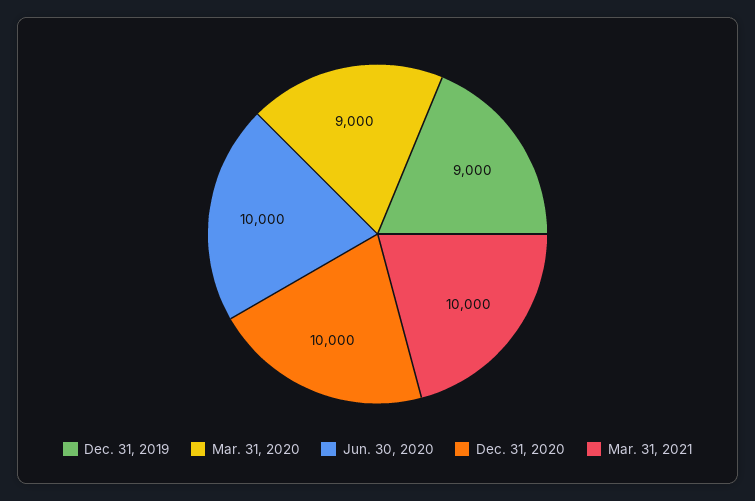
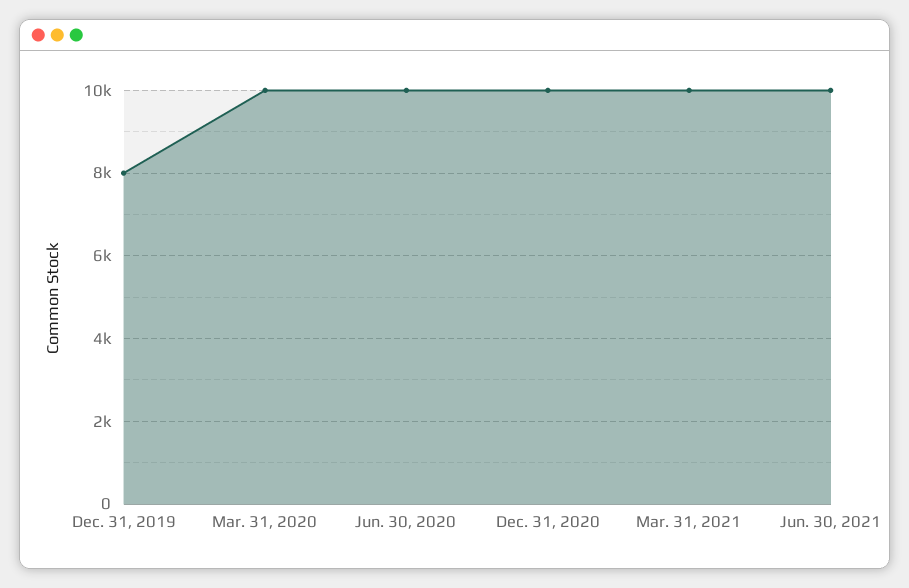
Dec. 31, 2019: 9000 -> 8000
Mar. 31, 2020: 9000 -> 10000
Jun. 30, 2021: none -> 10000

